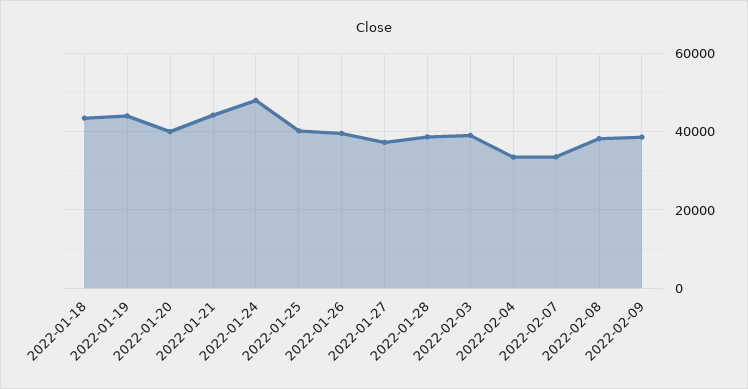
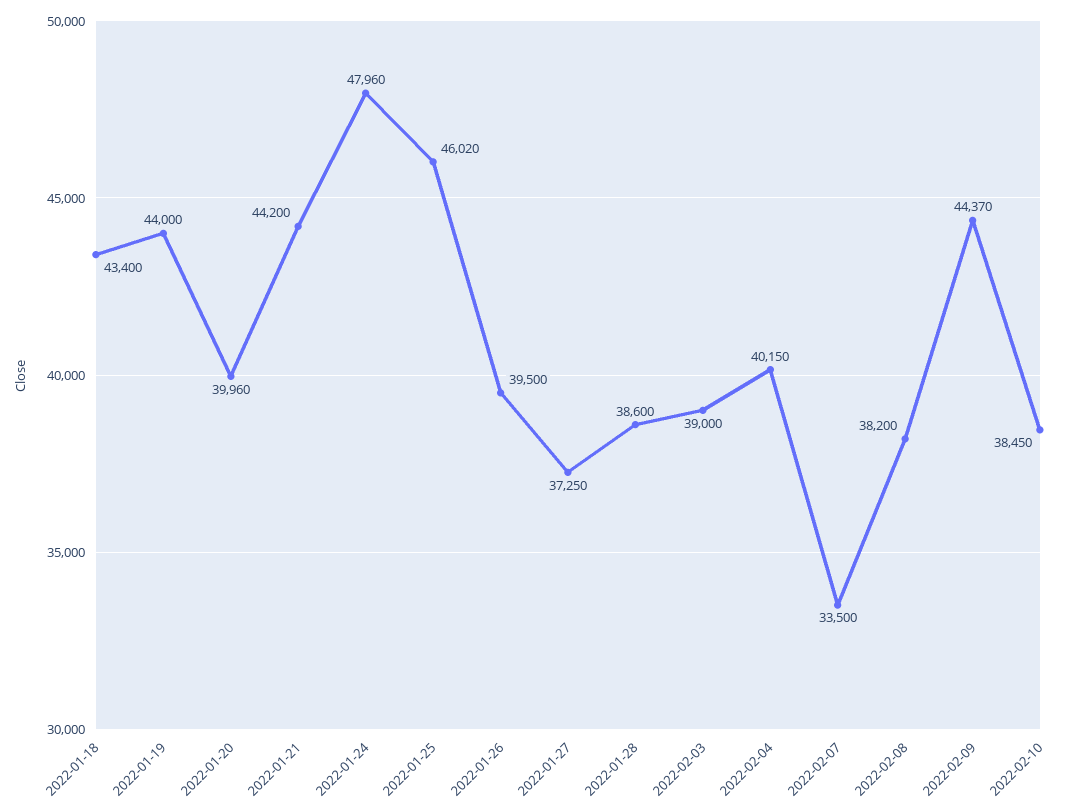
2022-01-25: 40000 -> 46020
2022-02-04: 34000 -> 40150
2022-02-09: 38000 -> 44370
2022-02-10: none -> 38450

